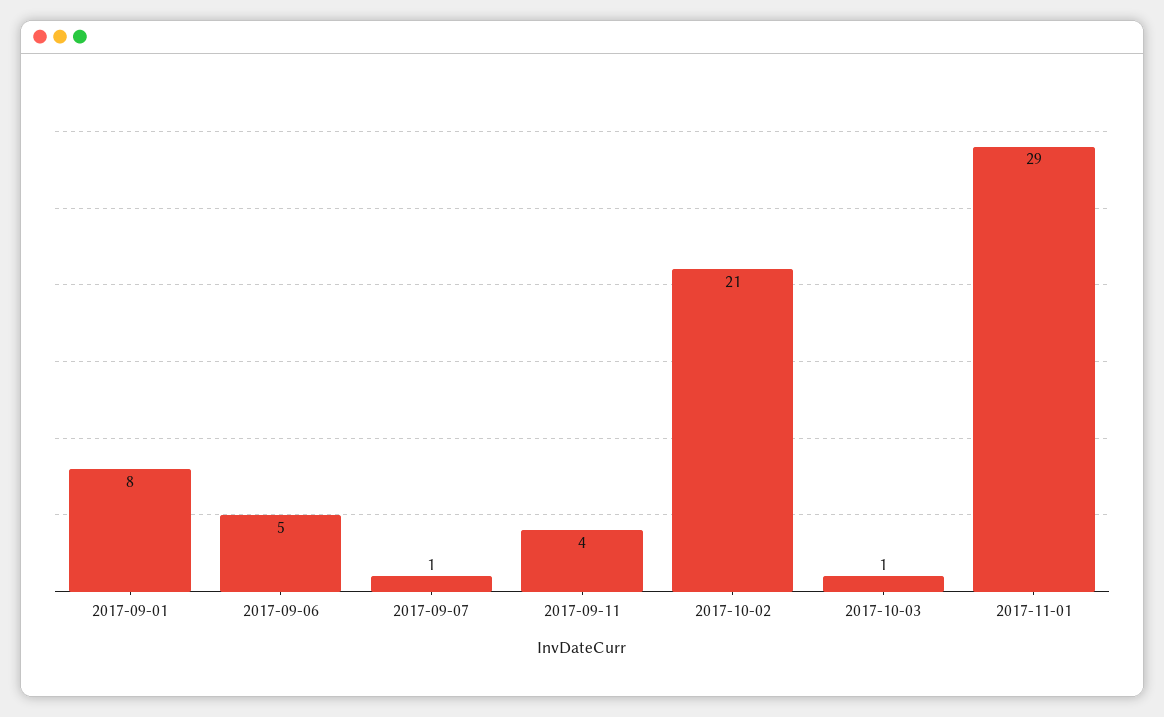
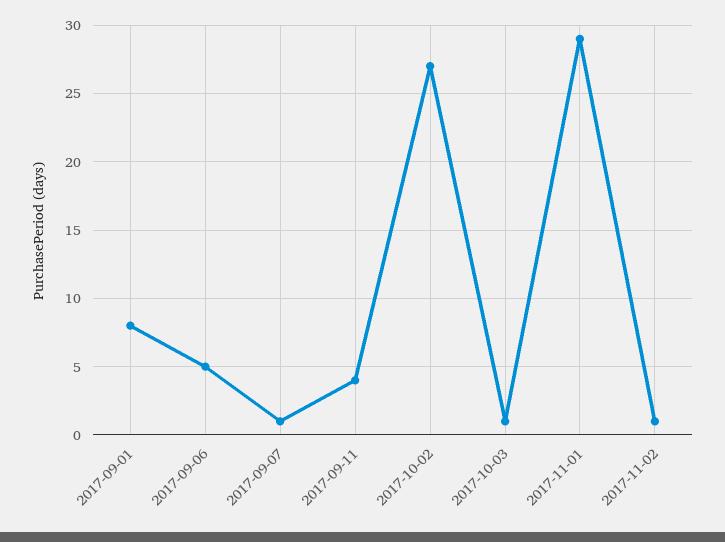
2017-10-02: 21 -> 27
2017-11-02: none -> 1

